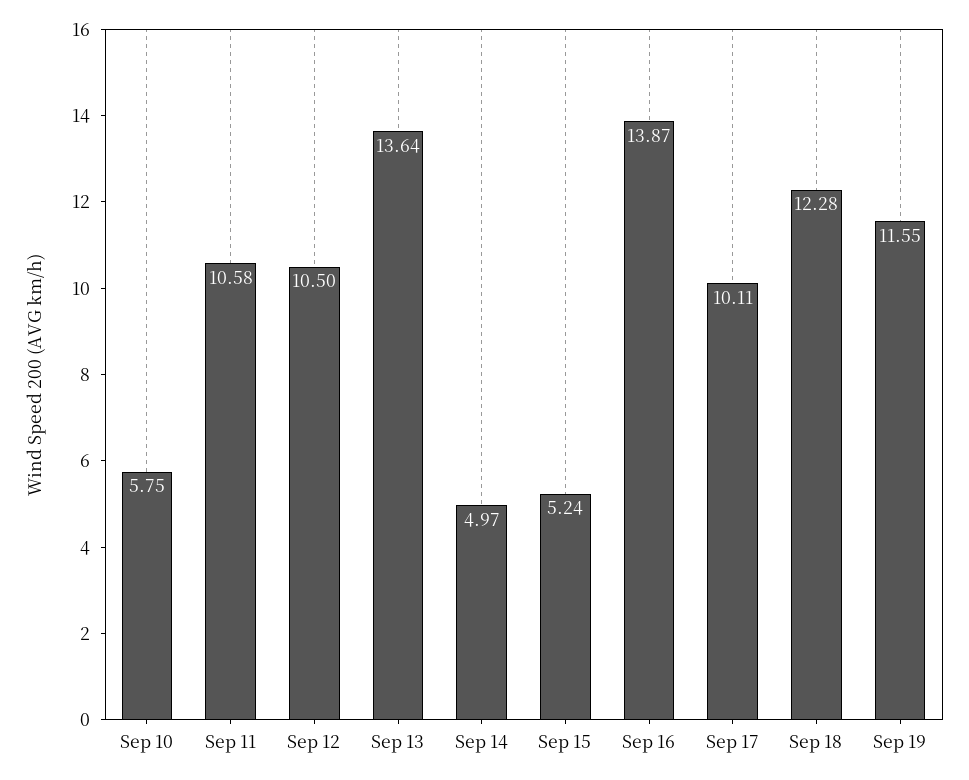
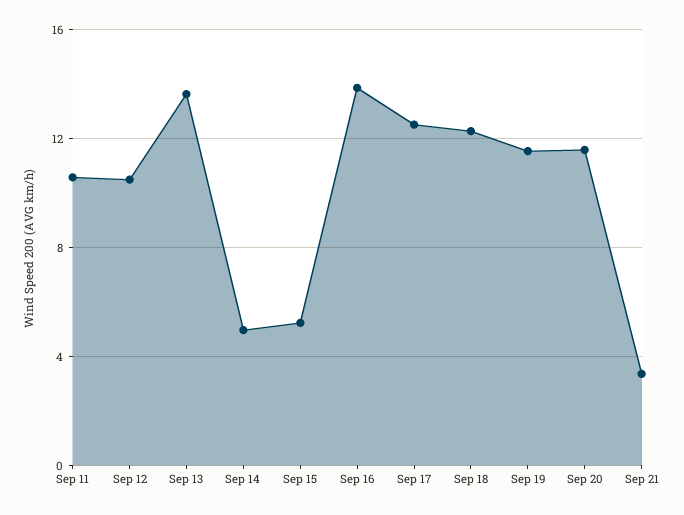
Sep 10: 5.75 -> none
Sep 17: 10.11 -> 12.5
Sep 20: none -> 11.5
Sep 21: none -> 3.5

